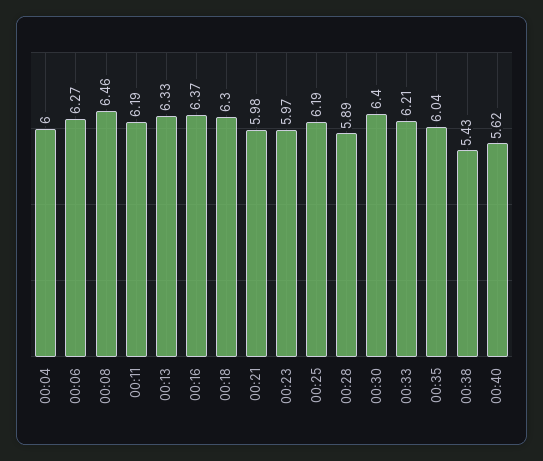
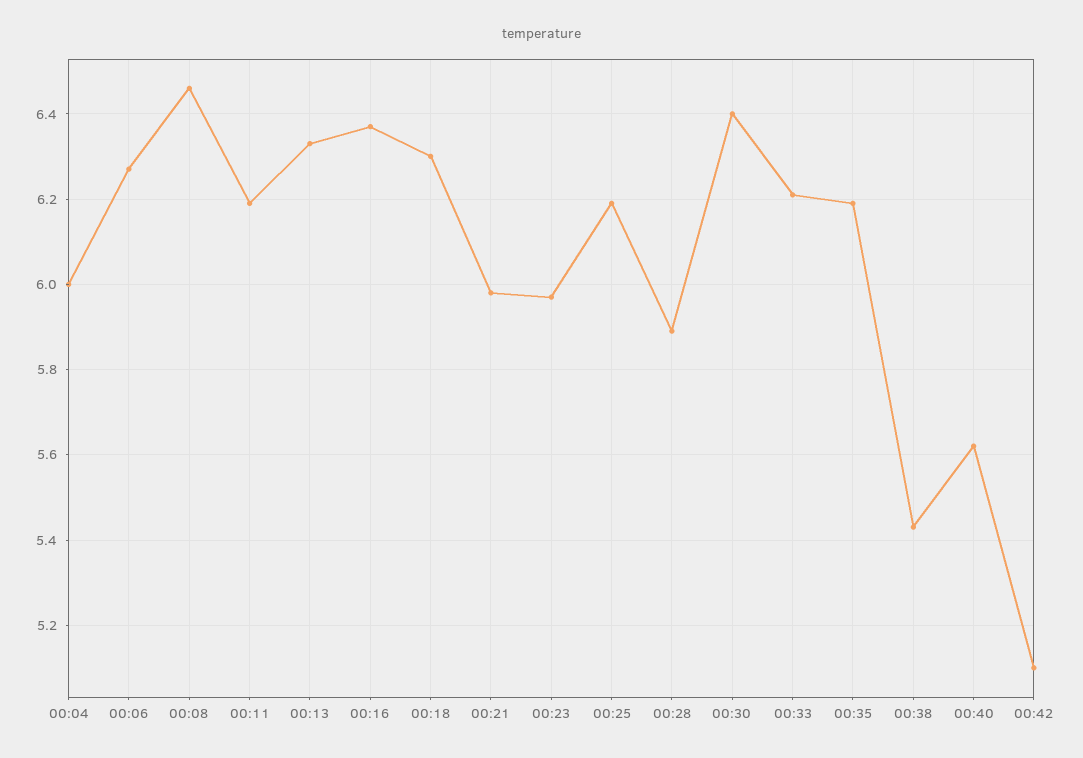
00:35: 6.04 -> 6.2
00:42: none -> 5.1

